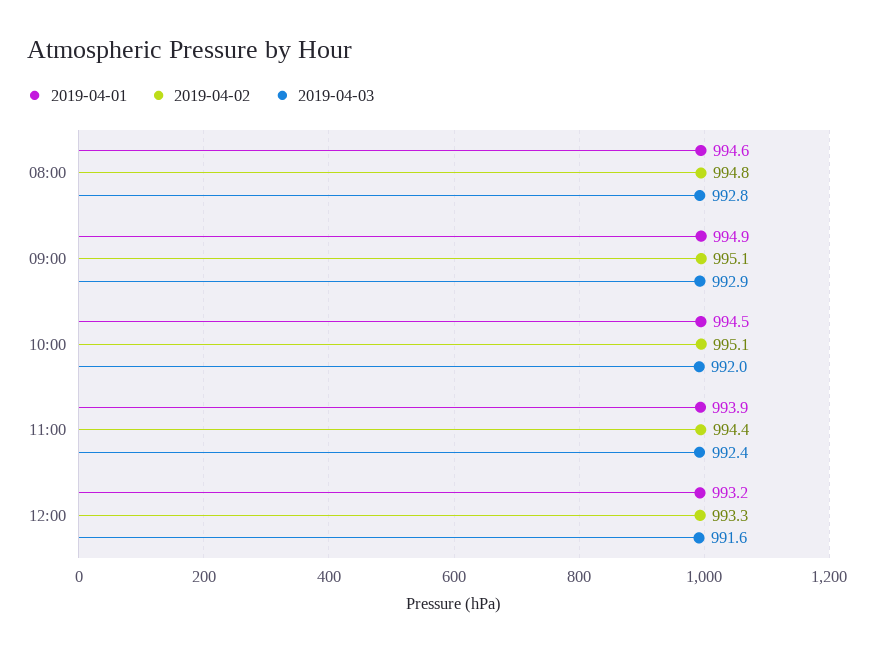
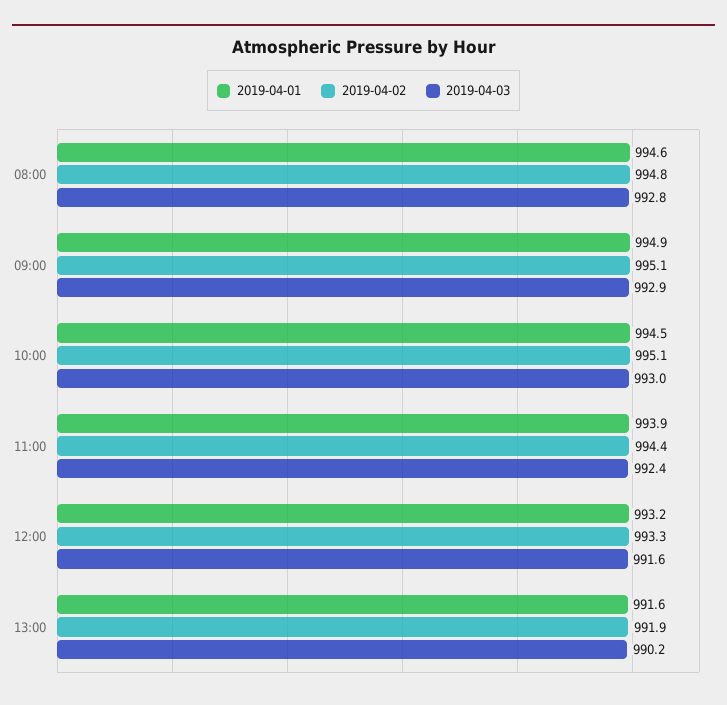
2019-04-03, 10:00: 992 -> 993
2019-04-01, 13:00: none -> 991.6
2019-04-02, 13:00: none -> 991.9
2019-04-03, 13:00: none -> 990.2

